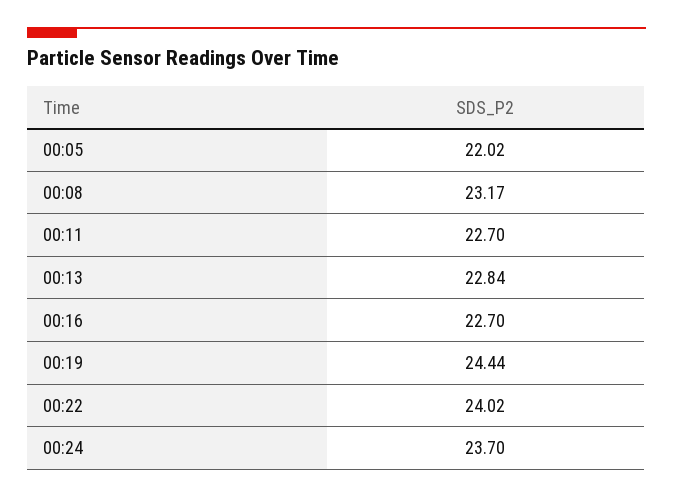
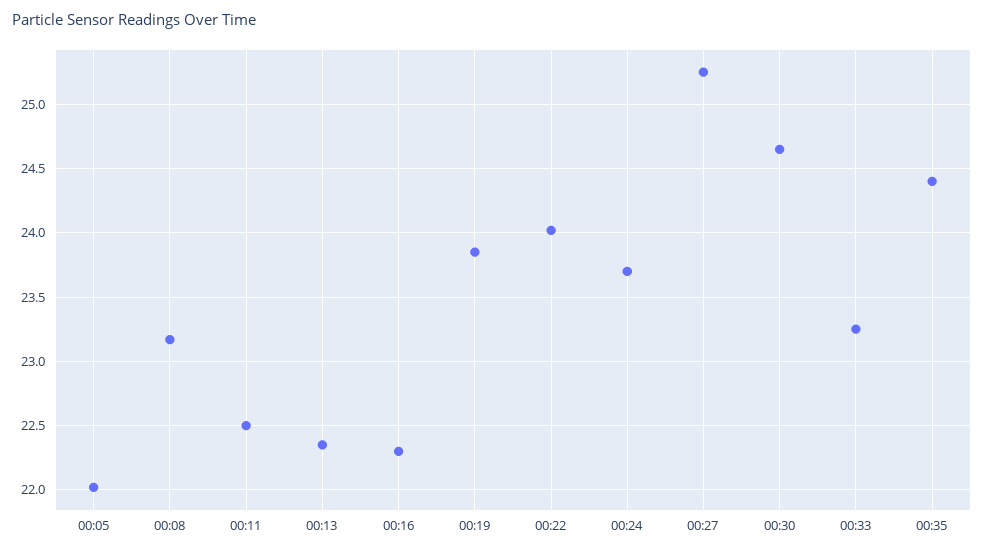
00:11: 22.7 -> 22.5
00:13: 22.84 -> 22.35
00:16: 22.7 -> 22.3
00:19: 24.44 -> 23.85
00:27: none -> 25.25
00:30: none -> 24.65
00:33: none -> 23.25
00:35: none -> 24.4

